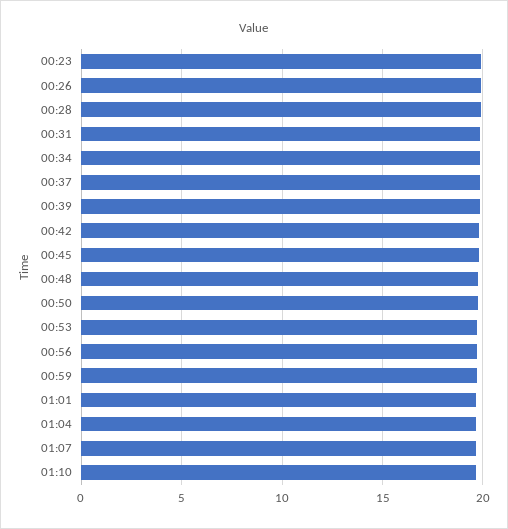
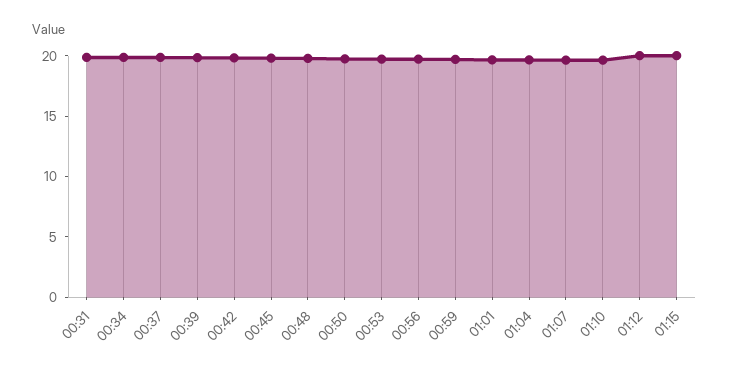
00:23: 20 -> none
00:26: 20 -> none
00:28: 20 -> none
01:12: none -> 20
01:15: none -> 20

